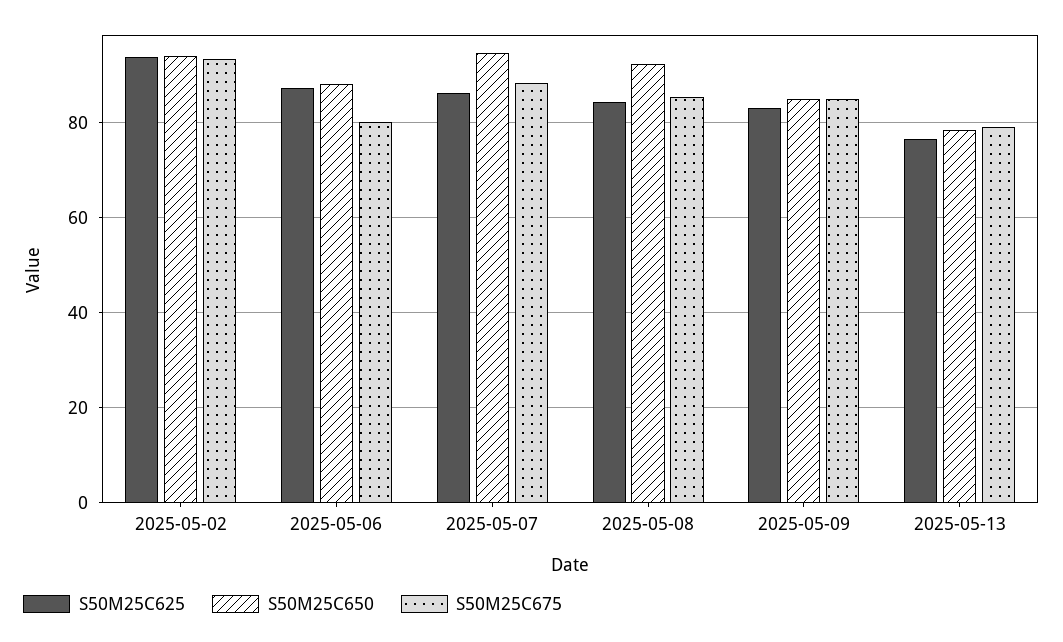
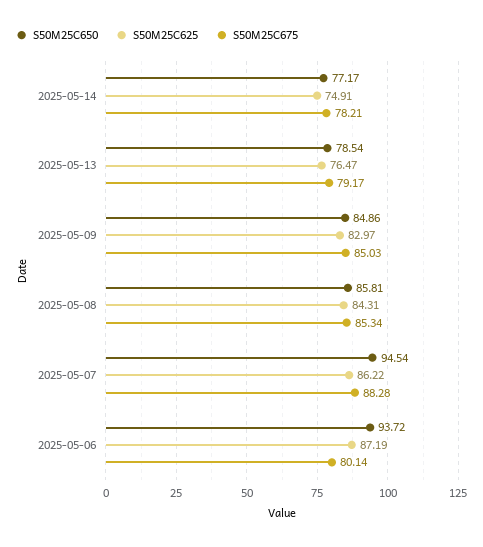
S50M25C625, 2025-05-02: 94 -> none
S50M25C650, 2025-05-02: 94 -> none
S50M25C675, 2025-05-02: 94 -> none
S50M25C650, 2025-05-06: 88 -> 93.72
S50M25C650, 2025-05-08: 92 -> 85.81
S50M25C650, 2025-05-14: none -> 77.17
S50M25C625, 2025-05-14: none -> 74.91
S50M25C675, 2025-05-14: none -> 78.21

